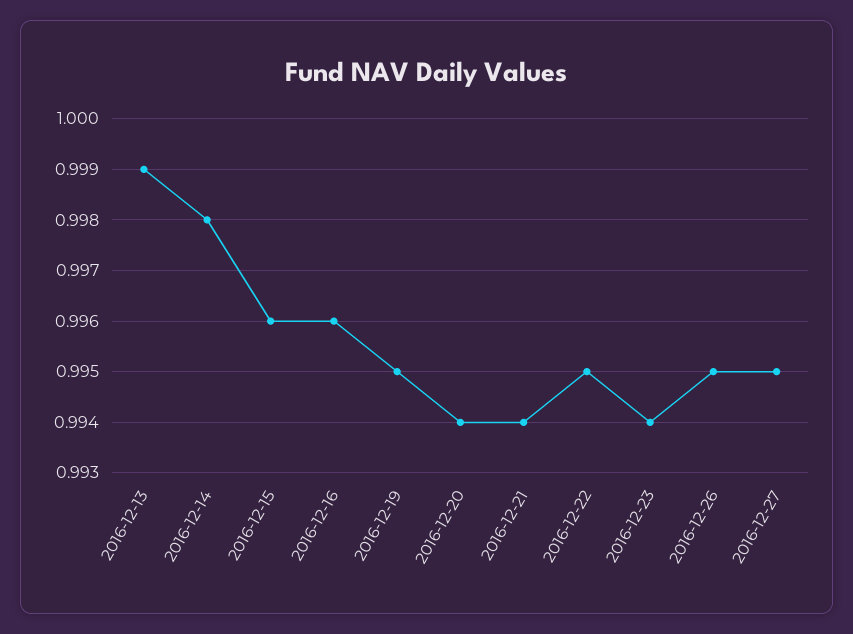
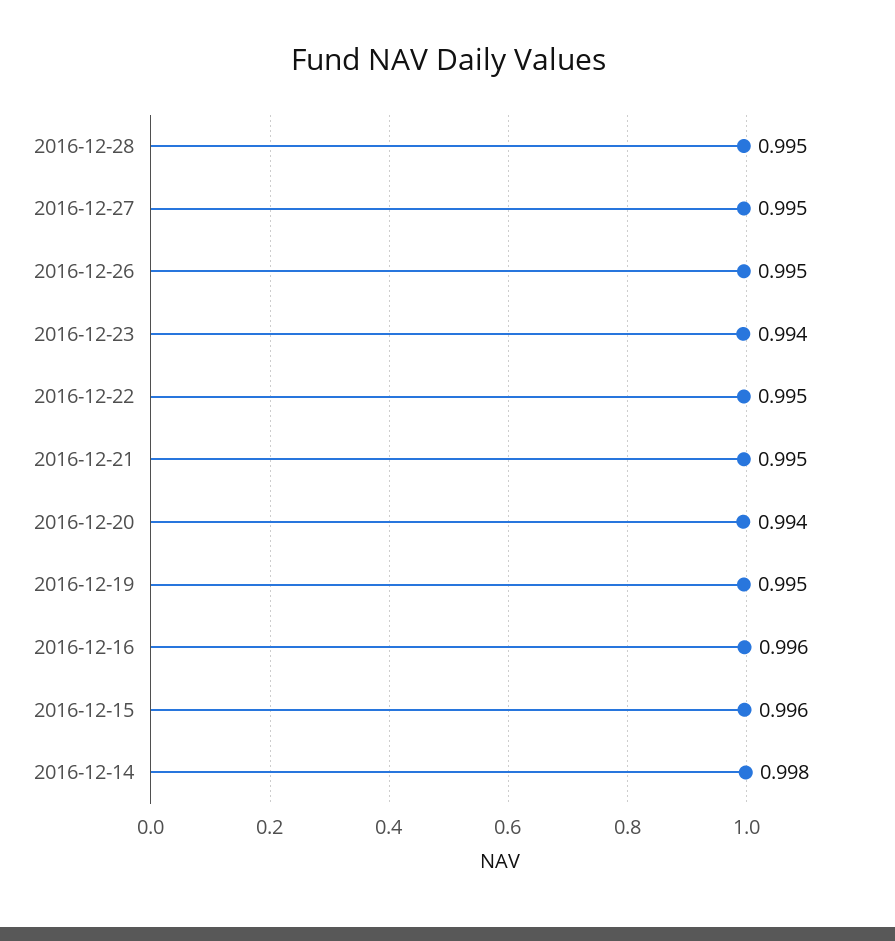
2016-12-13: 0.999 -> none
2016-12-21: 0.994 -> 0.995
2016-12-28: none -> 0.995

